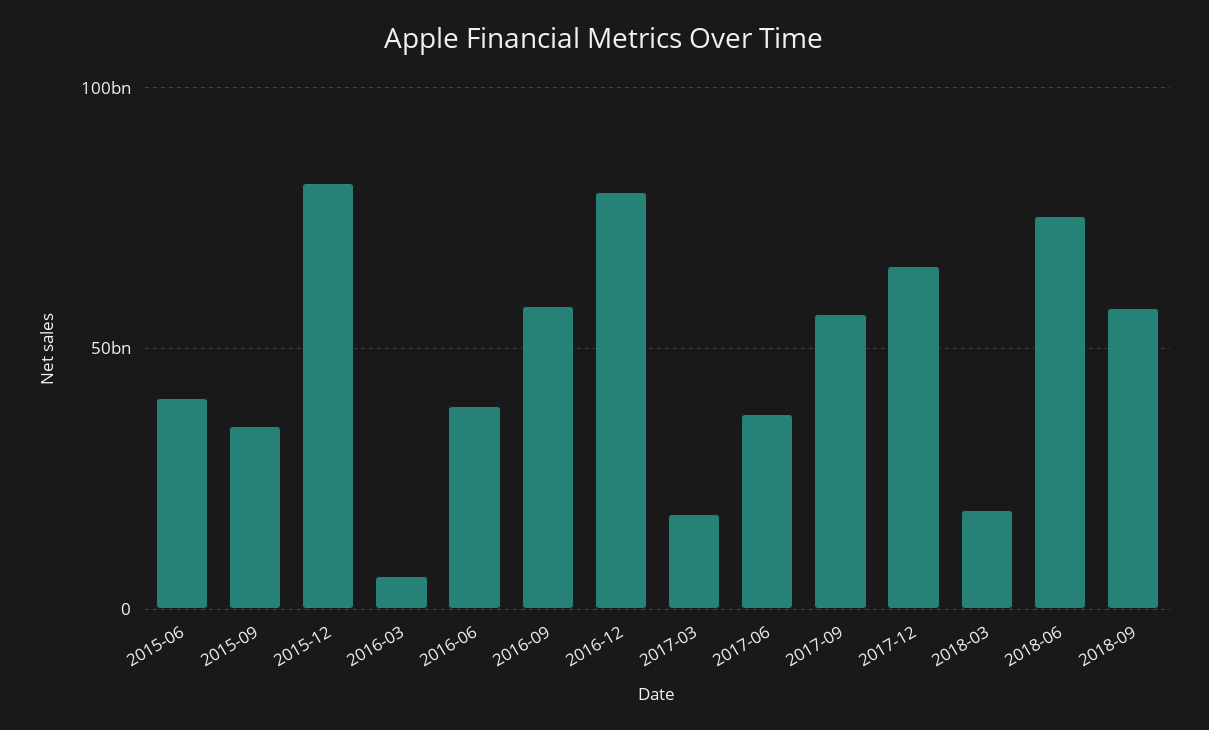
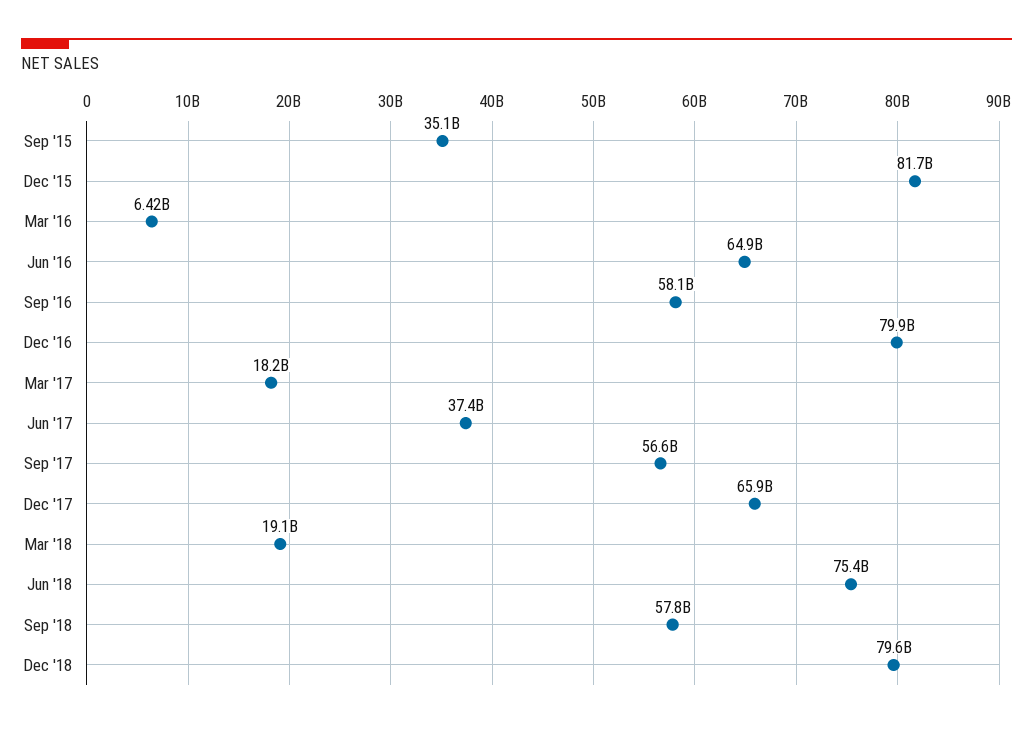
2015-06: 40000000000 -> none
2016-06: 40000000000 -> 64900000000
Dec '18: none -> 79600000000

